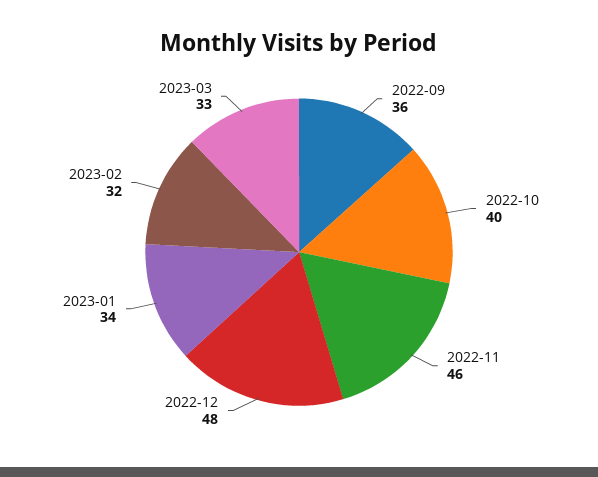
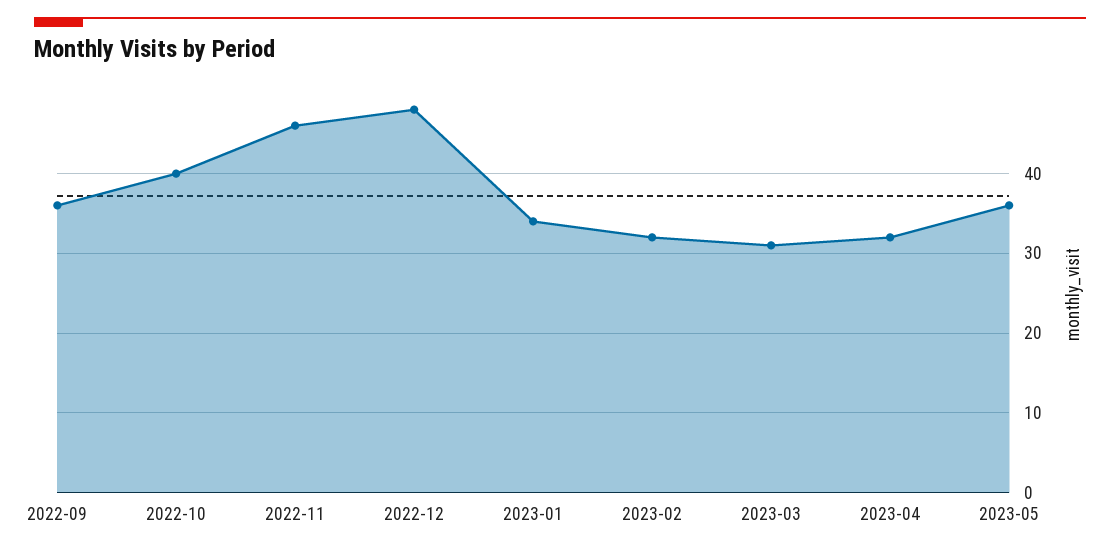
2023-03: 33 -> 31
2023-04: none -> 32
2023-05: none -> 36

